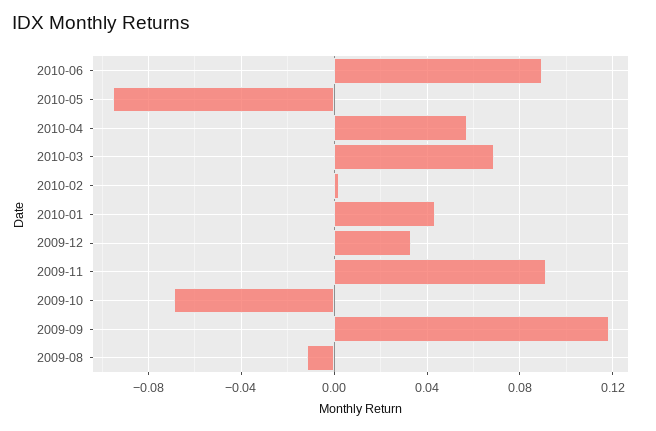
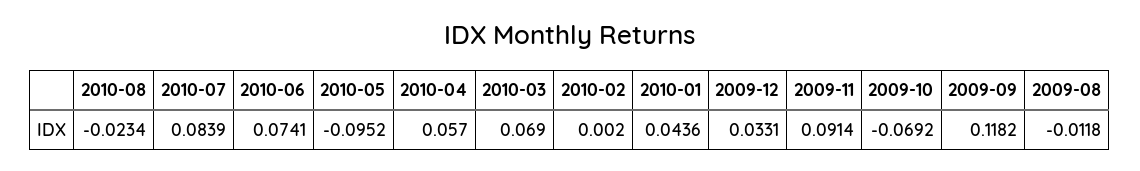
2010-06: 0.09 -> 0.0741
2010-08: none -> -0.0234
2010-07: none -> 0.0839

